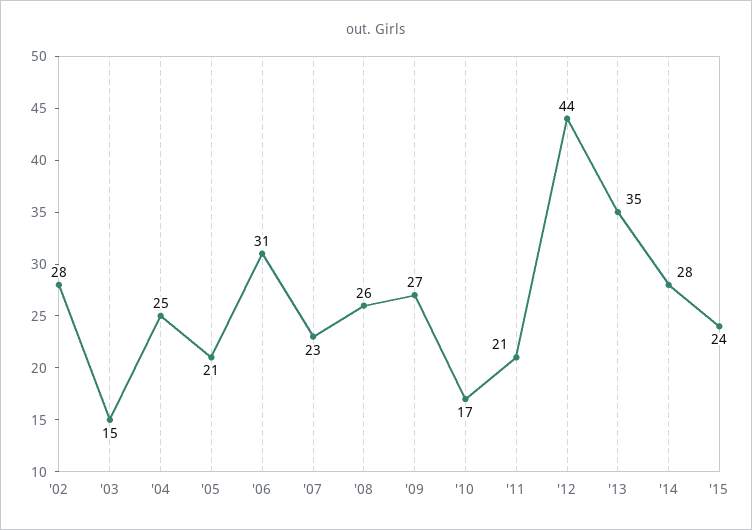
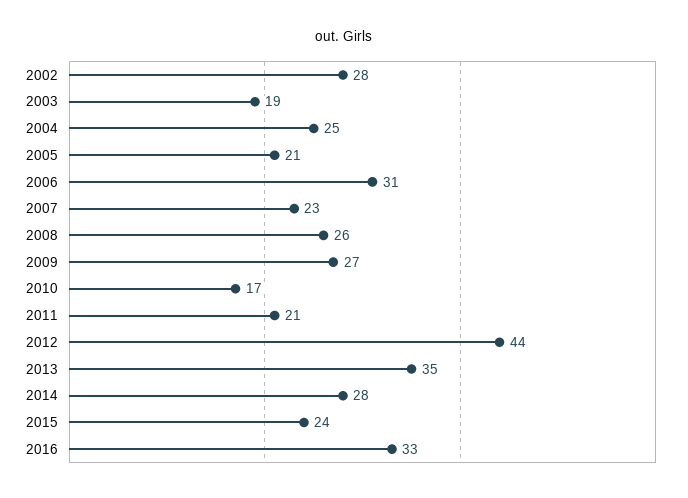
'03: 15 -> 19
2016: none -> 33

